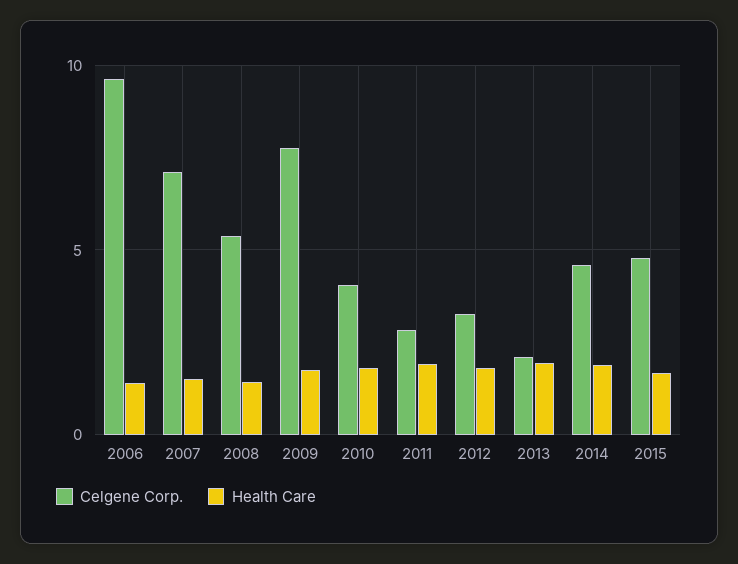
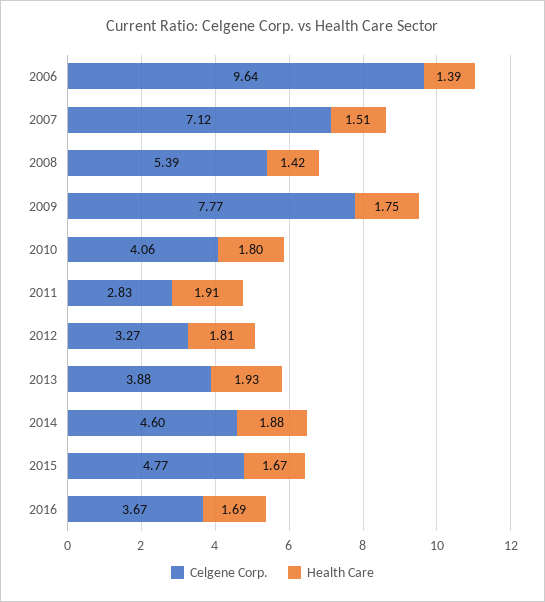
Celgene Corp., 2013: 2 -> 3.88
Celgene Corp., 2016: none -> 3.67
Health Care, 2016: none -> 1.69

